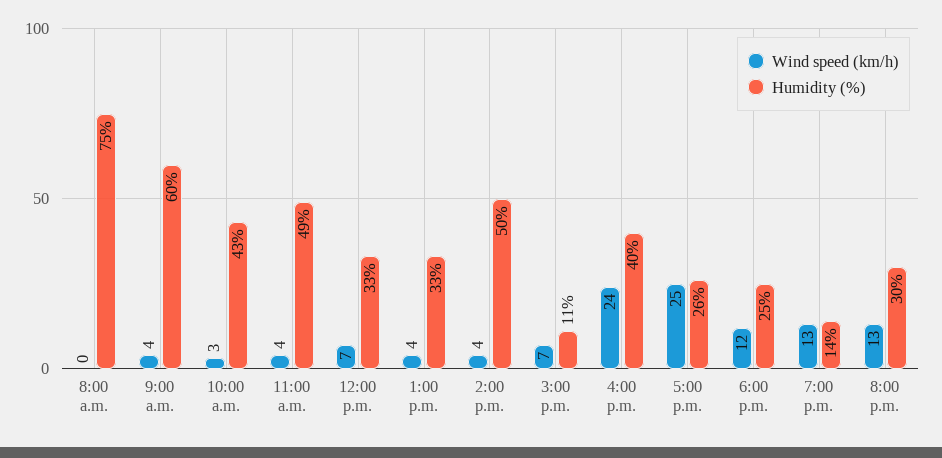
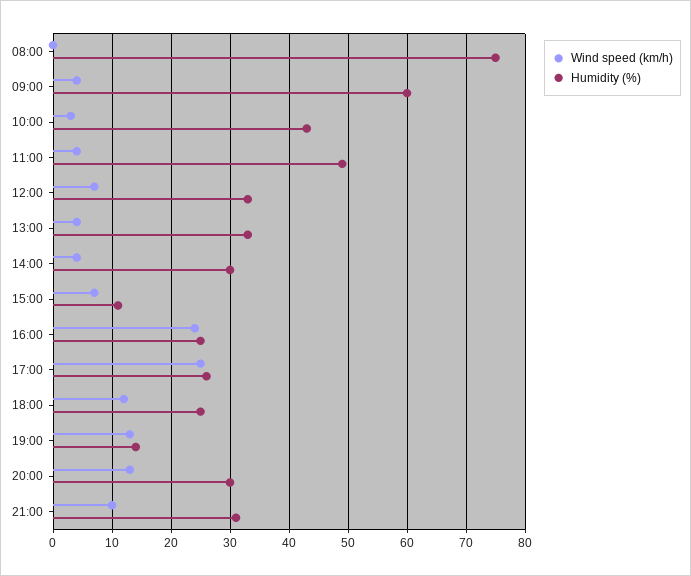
Humidity (%), 2:00 p.m.: 50 -> 30
Humidity (%), 4:00 p.m.: 40 -> 25
Wind speed (km/h), 21:00: none -> 10
Humidity (%), 21:00: none -> 30

